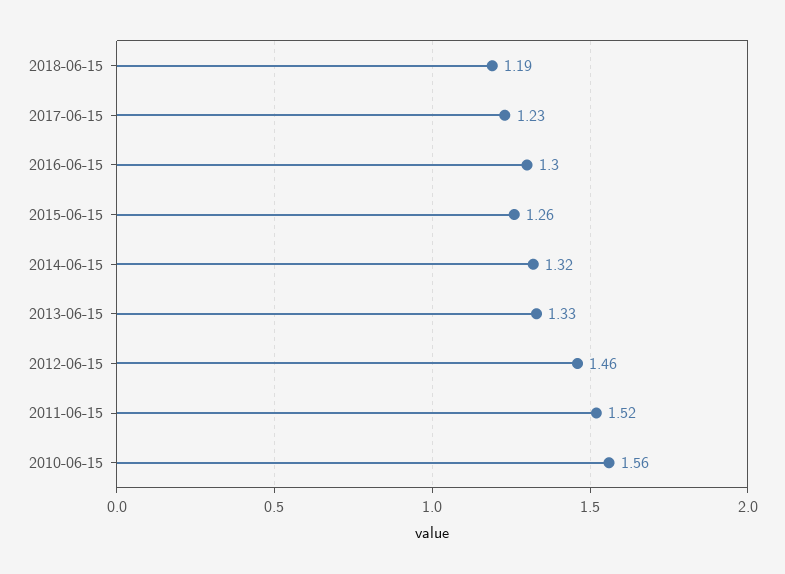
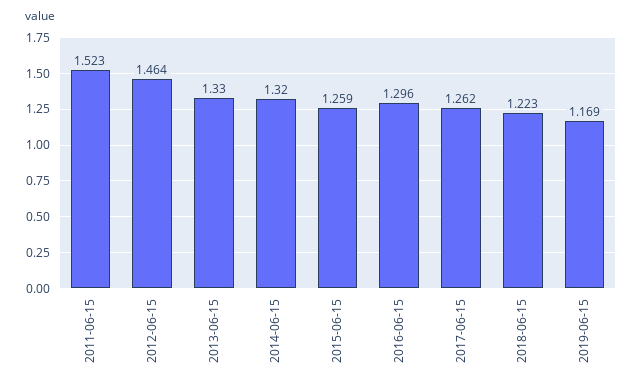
2018-06-15: 1.19 -> 1.223
2017-06-15: 1.23 -> 1.262
2010-06-15: 1.56 -> none
2019-06-15: none -> 1.169

